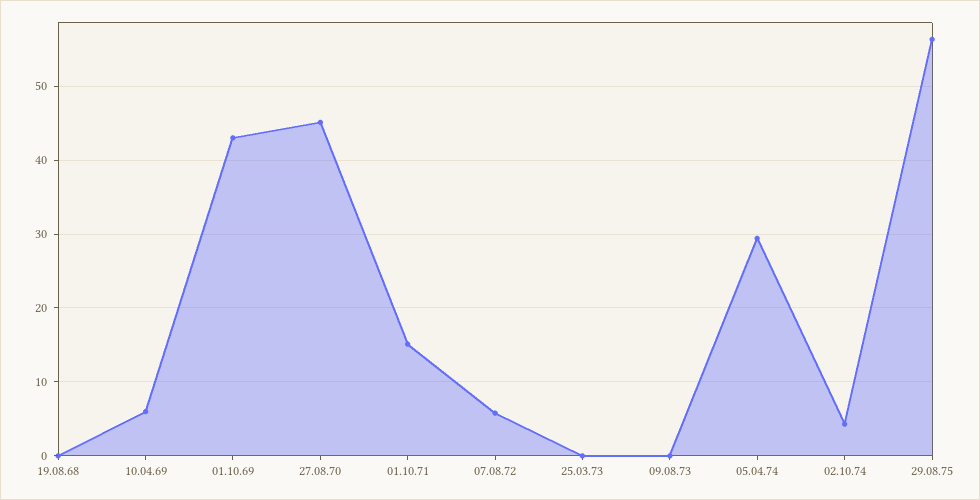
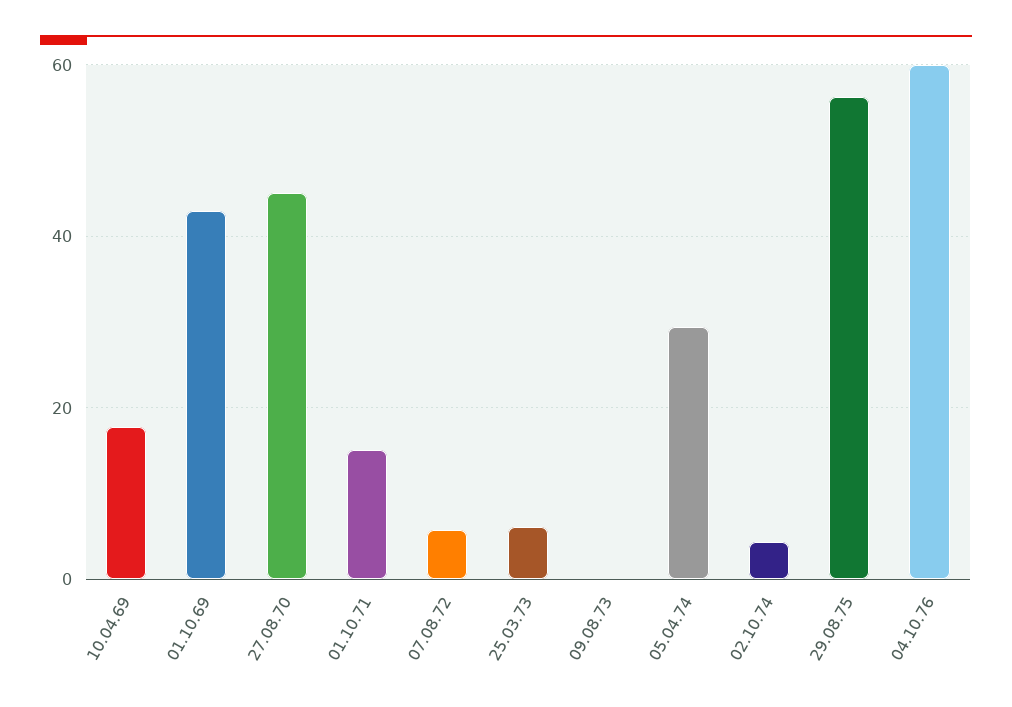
19.08.68: 0 -> none
10.04.69: 6 -> 18
25.03.73: 0 -> 6
04.10.76: none -> 60

